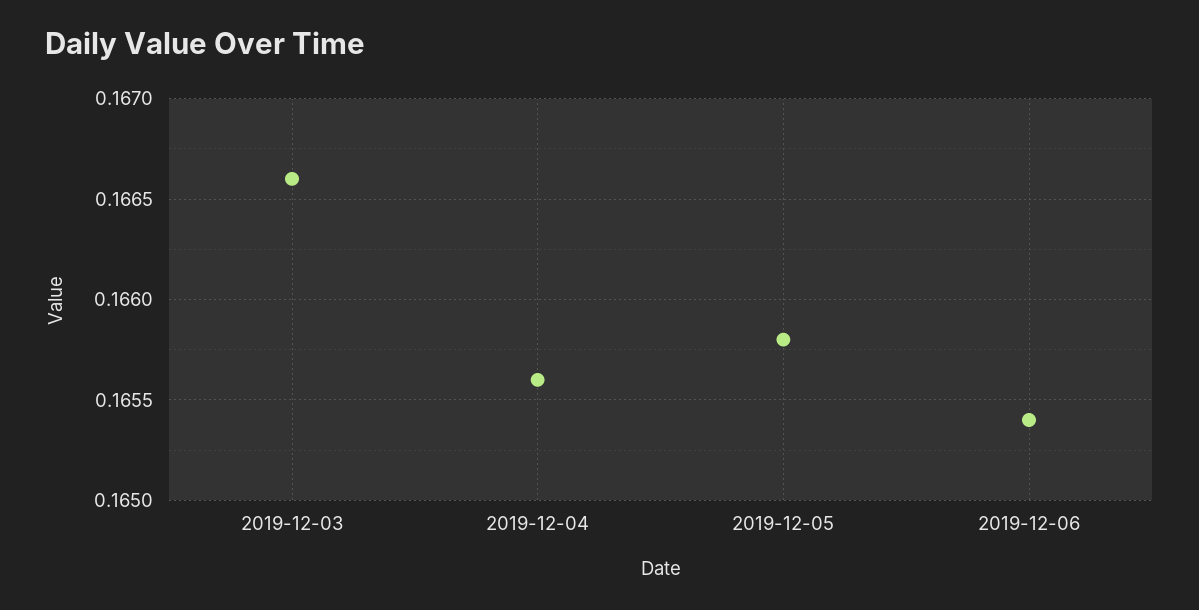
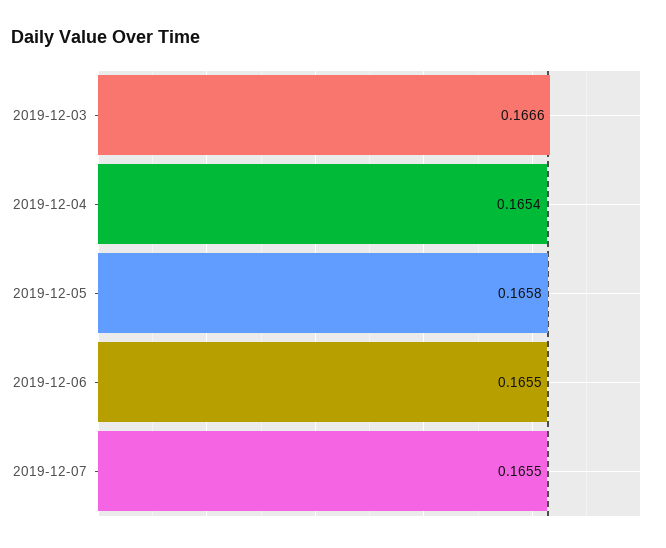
2019-12-04: 0.1656 -> 0.1654
2019-12-06: 0.1654 -> 0.1655
2019-12-07: none -> 0.1655

